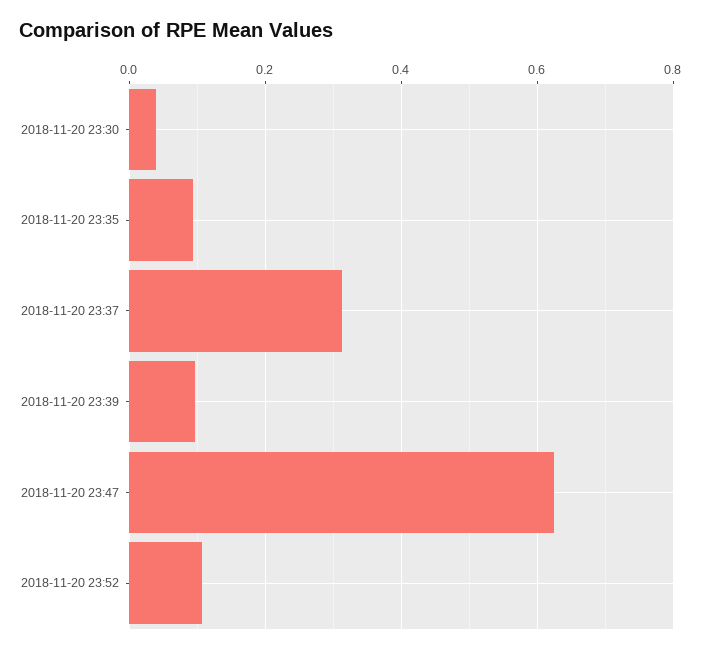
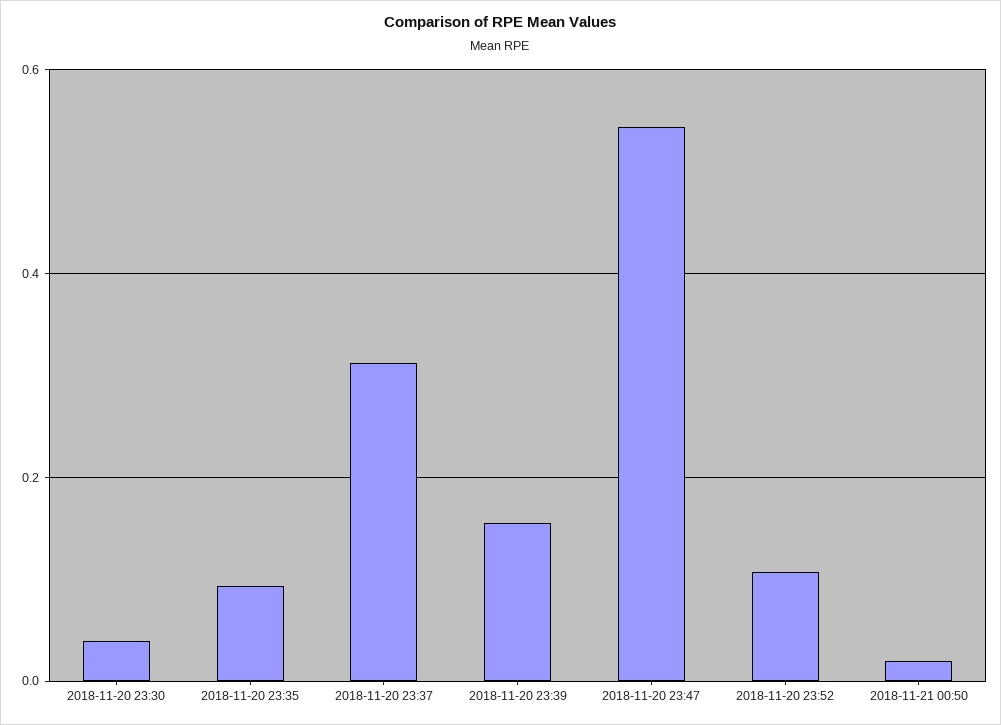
2018-11-20 23:39: 0.1 -> 0.16
2018-11-20 23:47: 0.62 -> 0.54
2018-11-21 00:50: none -> 0.02

